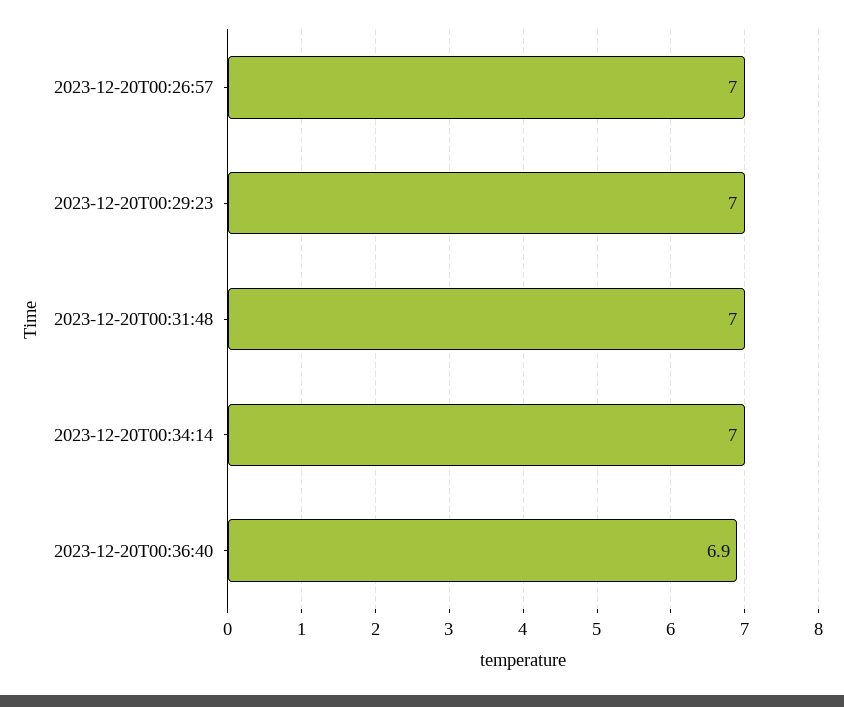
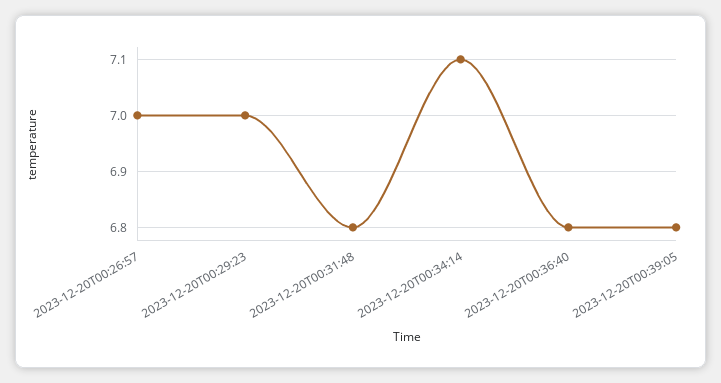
2023-12-20T00:31:48: 7 -> 6.8
2023-12-20T00:34:14: 7 -> 7.1
2023-12-20T00:36:40: 6.9 -> 6.8
2023-12-20T00:39:05: none -> 6.8

